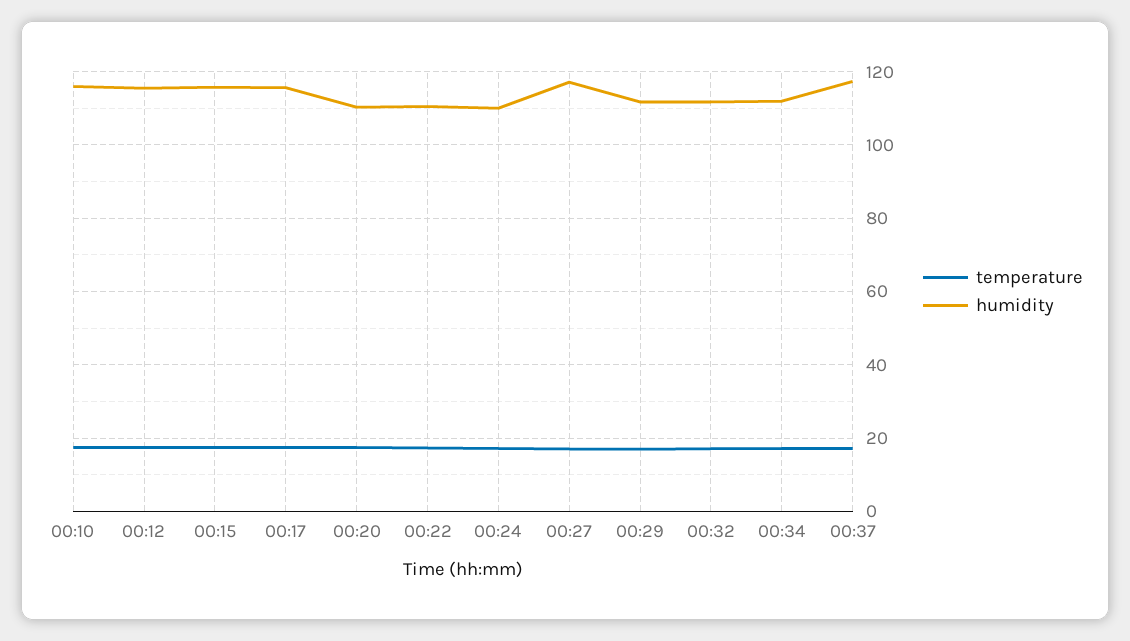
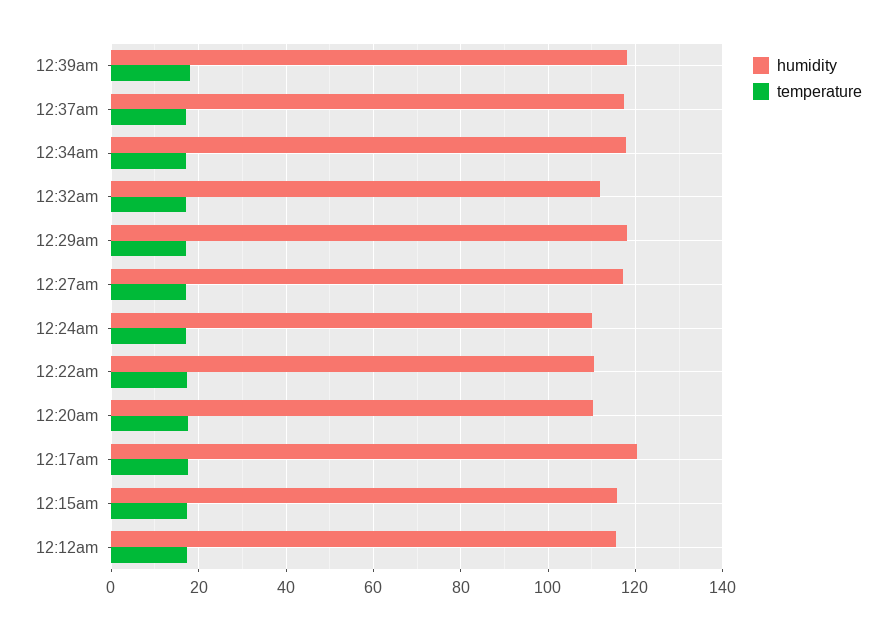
temperature, 00:10: 18 -> none
humidity, 00:10: 116 -> none
humidity, 00:17: 116 -> 120
humidity, 00:29: 112 -> 118
humidity, 00:34: 112 -> 118
humidity, 12:39am: none -> 118
temperature, 12:39am: none -> 18

